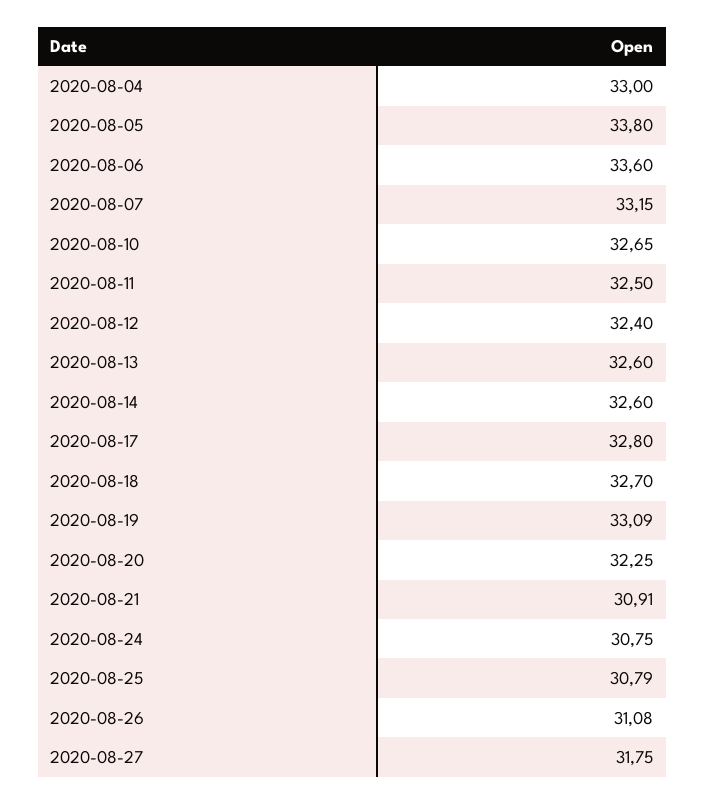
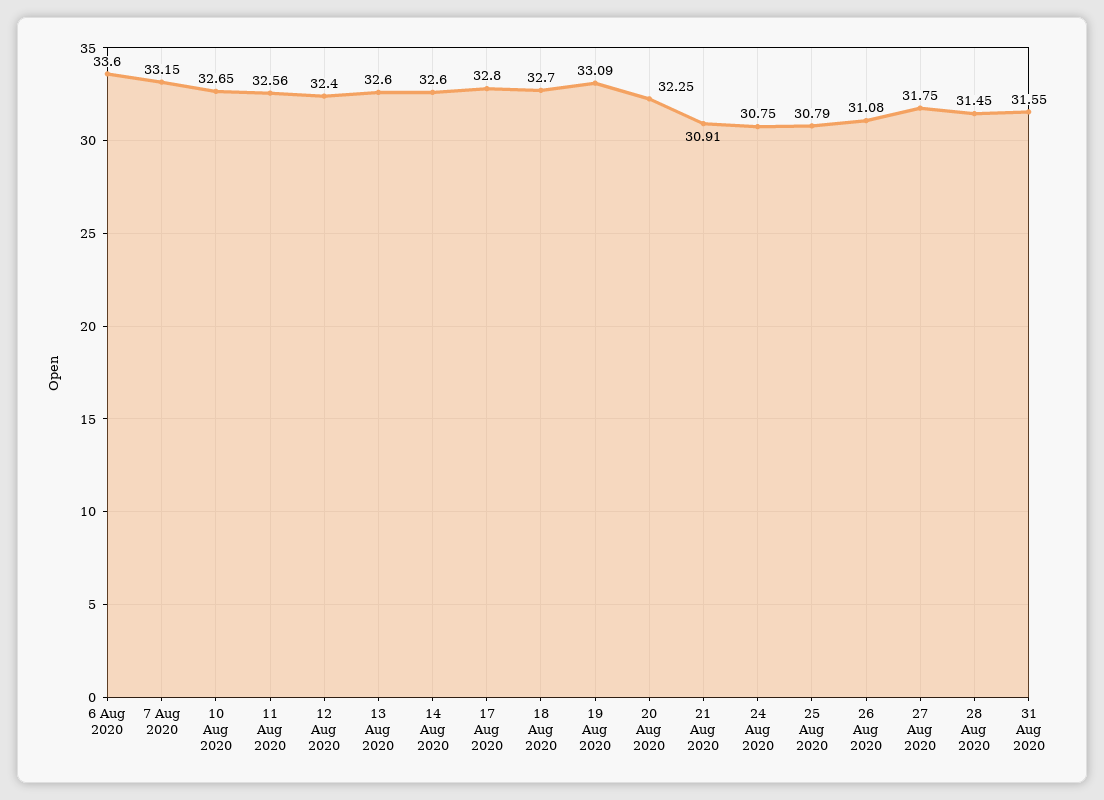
2020-08-04: 33 -> none
2020-08-05: 33.8 -> none
2020-08-11: 32.5 -> 32.56
28 Aug 2020: none -> 31.45
31 Aug 2020: none -> 31.55

